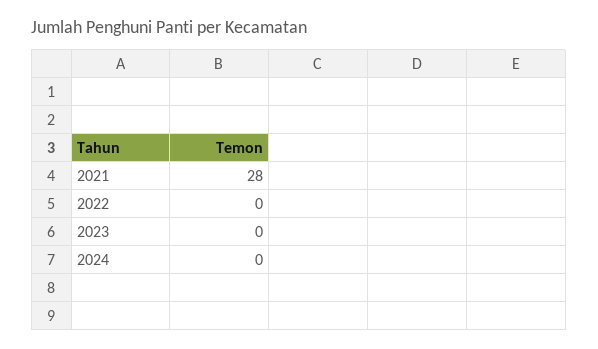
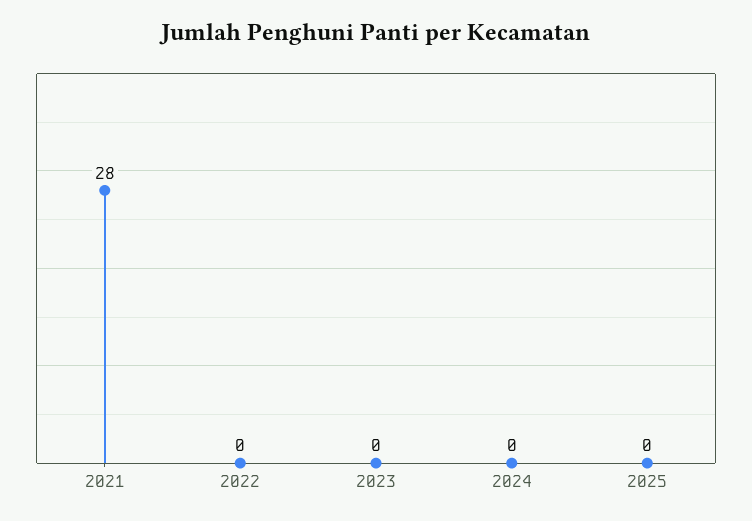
2025: none -> 0

